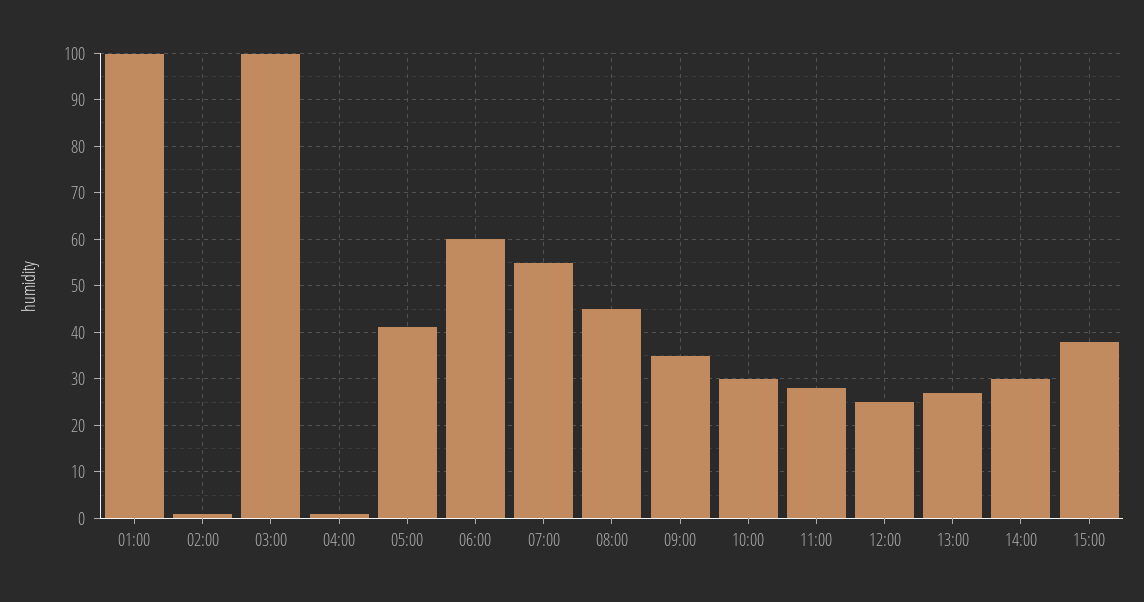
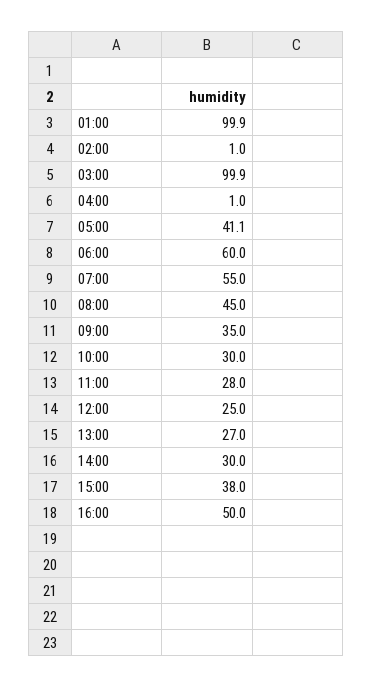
16:00: none -> 50

